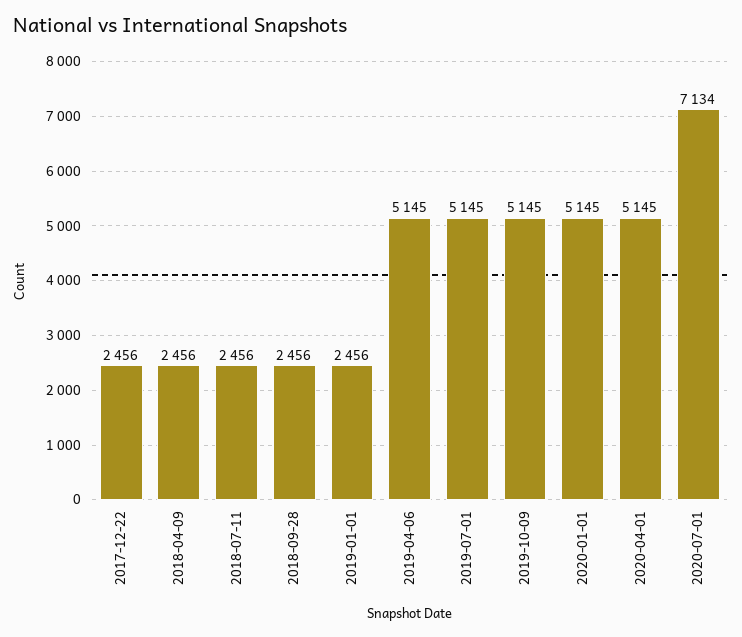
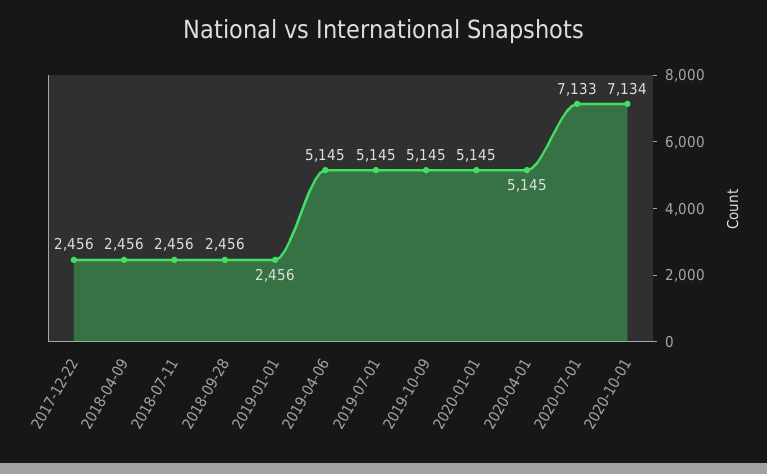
2020-07-01: 7134 -> 7133
2020-10-01: none -> 7134

